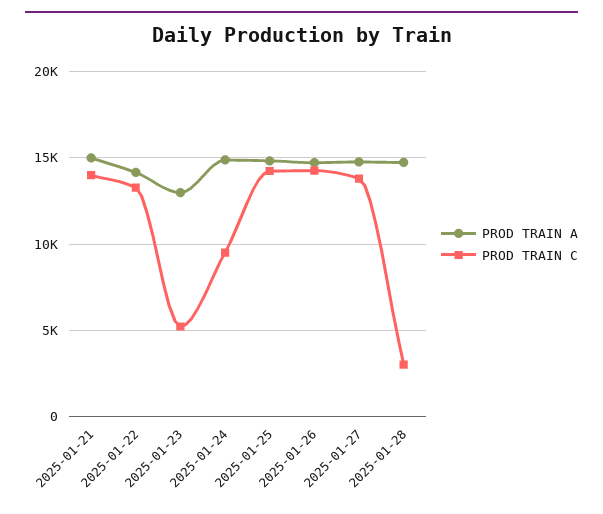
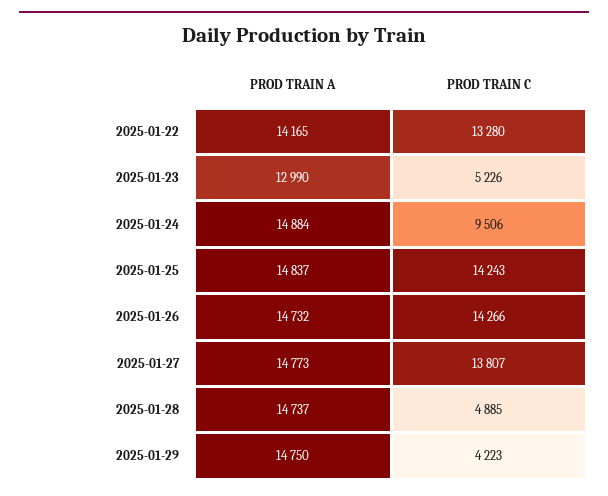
PROD TRAIN A, 2025-01-21: 15000 -> none
PROD TRAIN C, 2025-01-21: 14000 -> none
PROD TRAIN C, 2025-01-28: 3000 -> 4885
PROD TRAIN A, 2025-01-29: none -> 14750
PROD TRAIN C, 2025-01-29: none -> 4223

